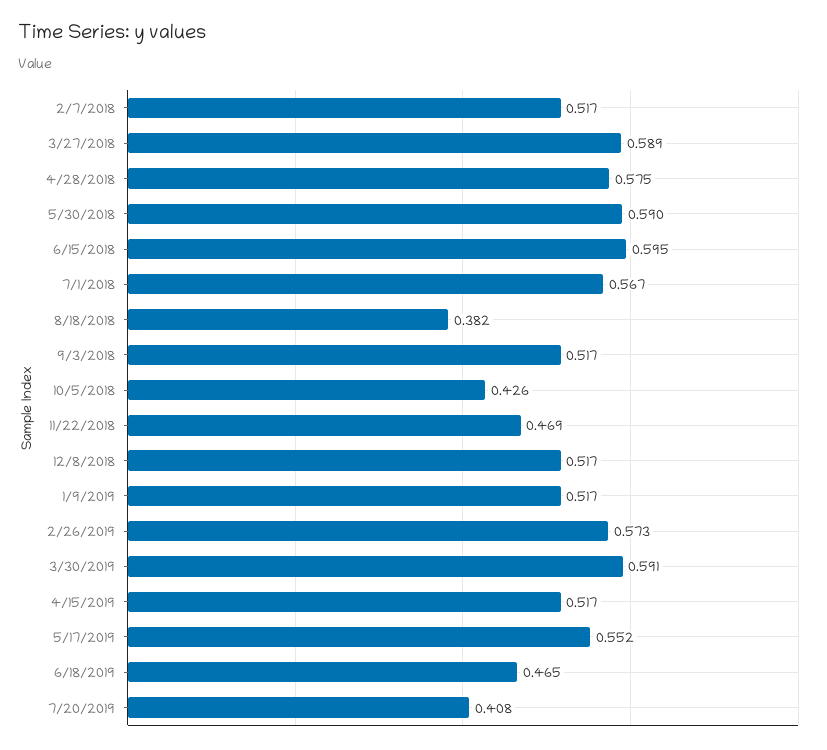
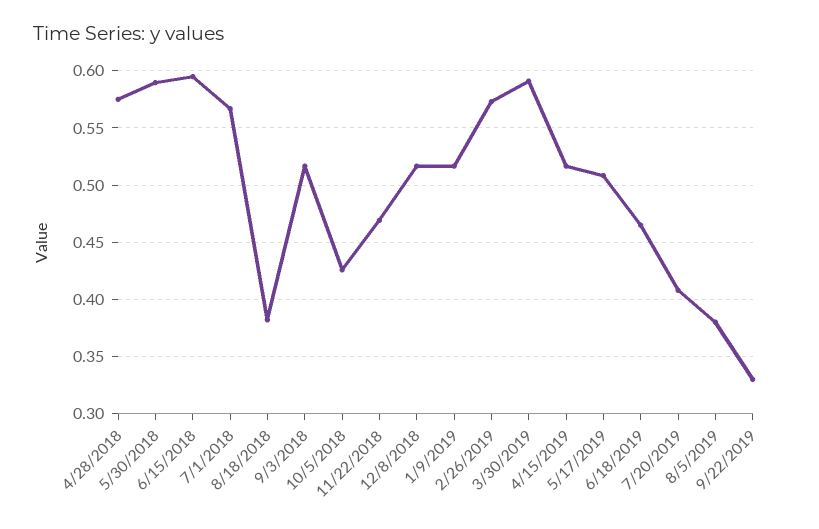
2/7/2018: 0.517 -> none
3/27/2018: 0.589 -> none
5/17/2019: 0.552 -> 0.51
8/5/2019: none -> 0.38
9/22/2019: none -> 0.33

